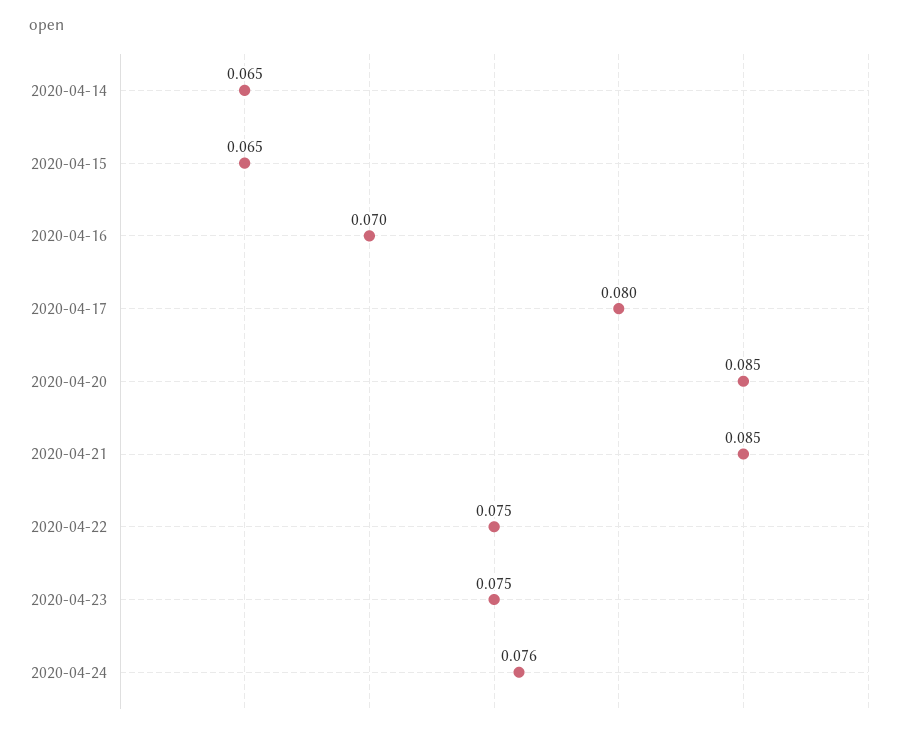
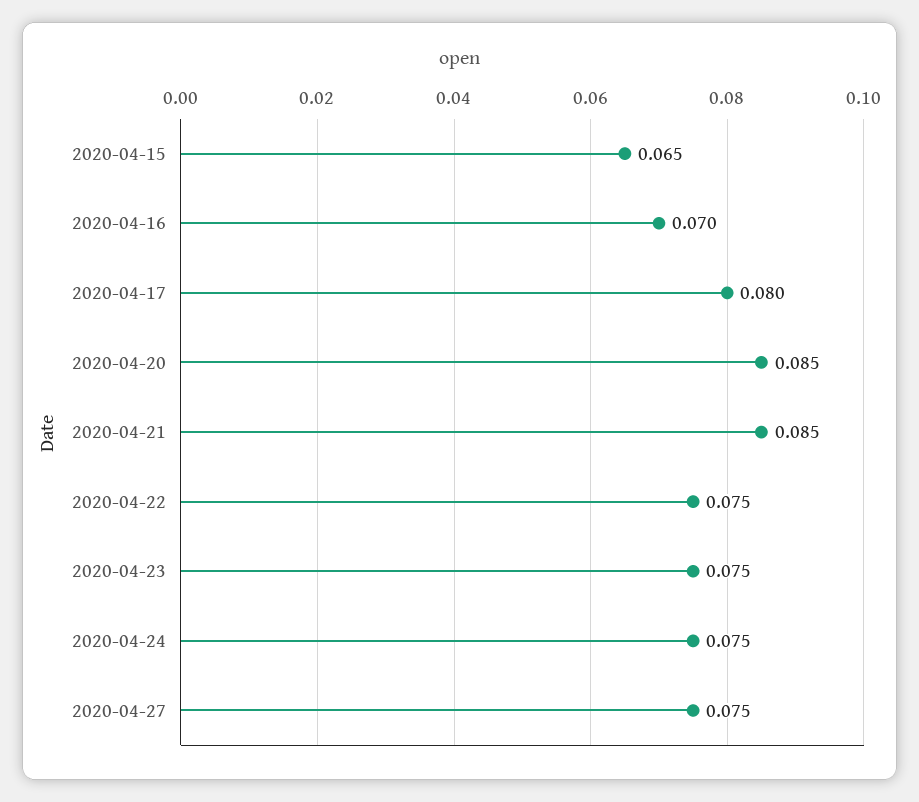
2020-04-14: 0.065 -> none
2020-04-24: 0.076 -> 0.075
2020-04-27: none -> 0.075

